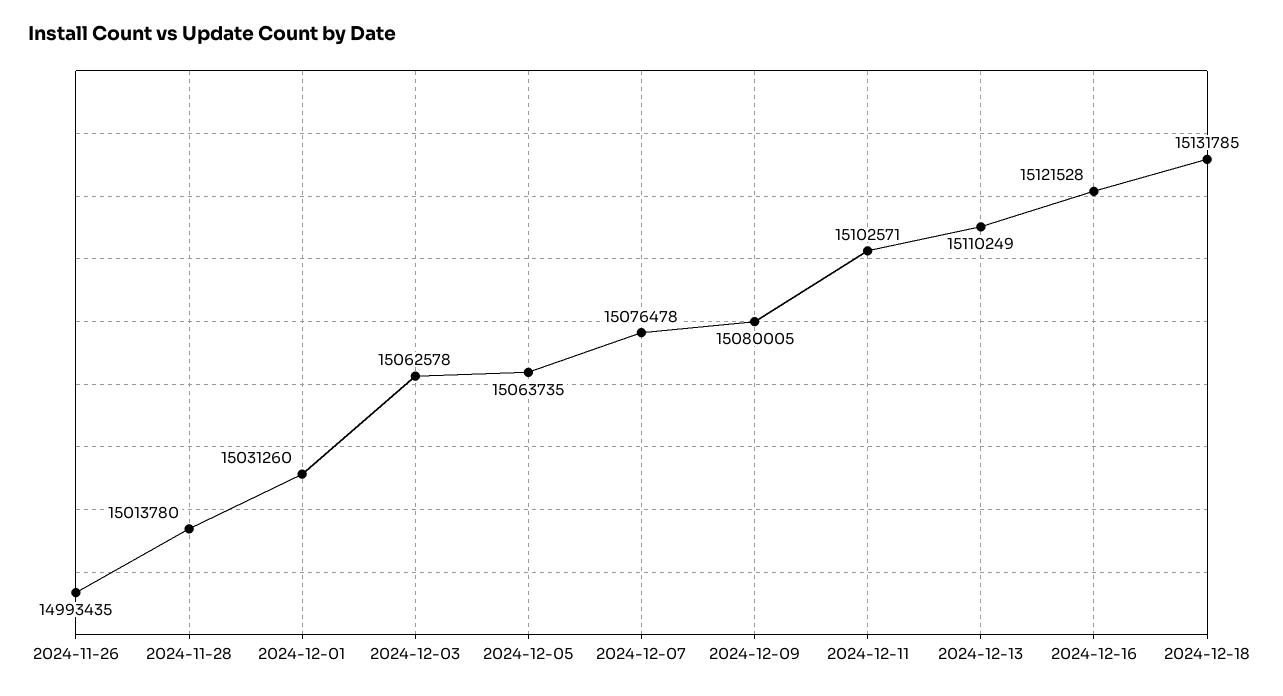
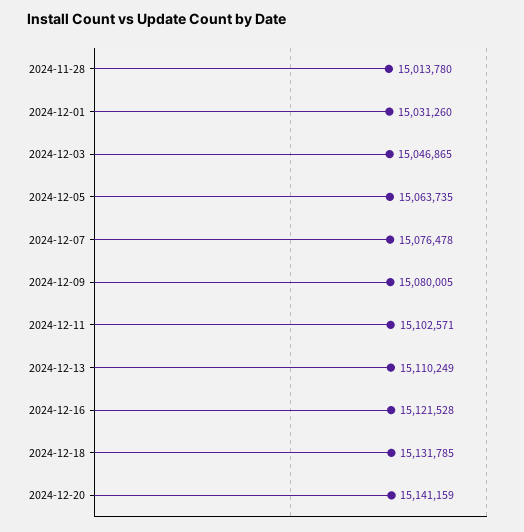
2024-11-26: 14993435 -> none
2024-12-03: 15062578 -> 15046865
2024-12-20: none -> 15141159

